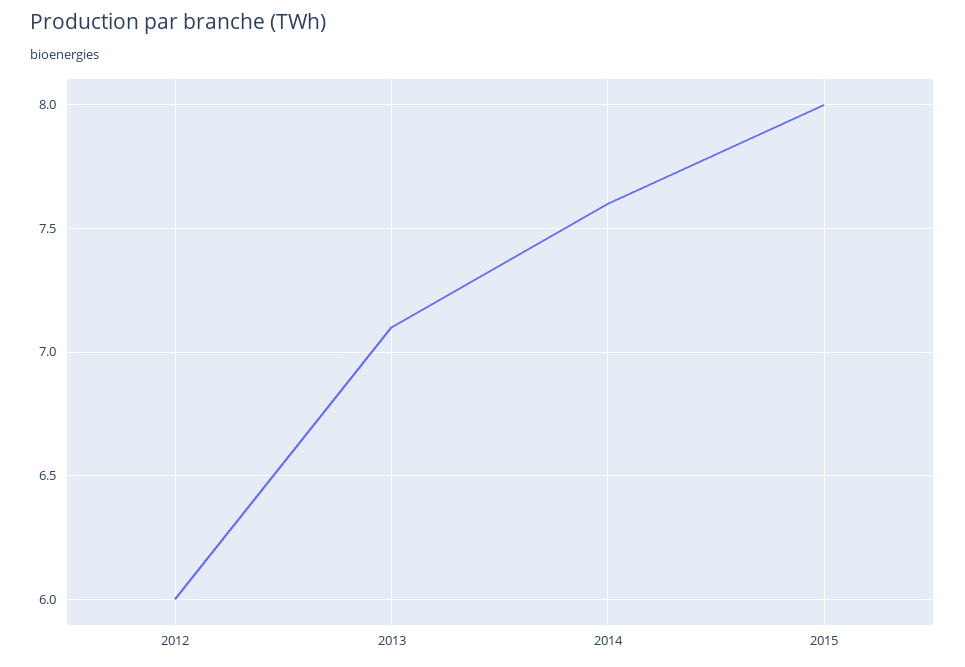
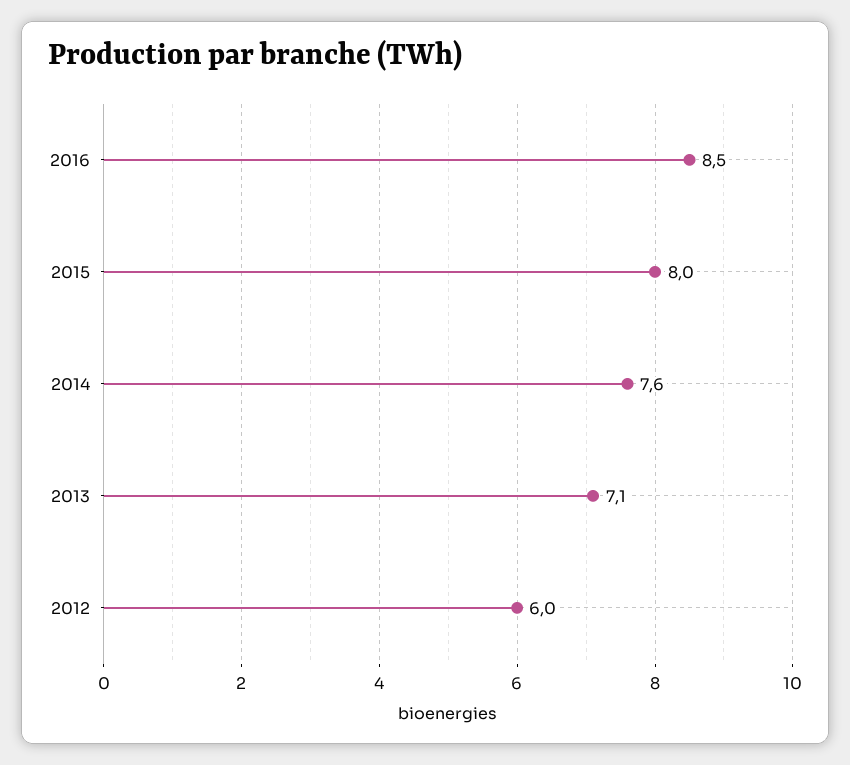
2016: none -> 8.5

